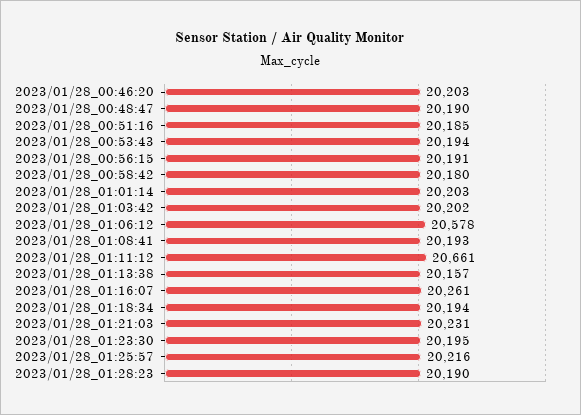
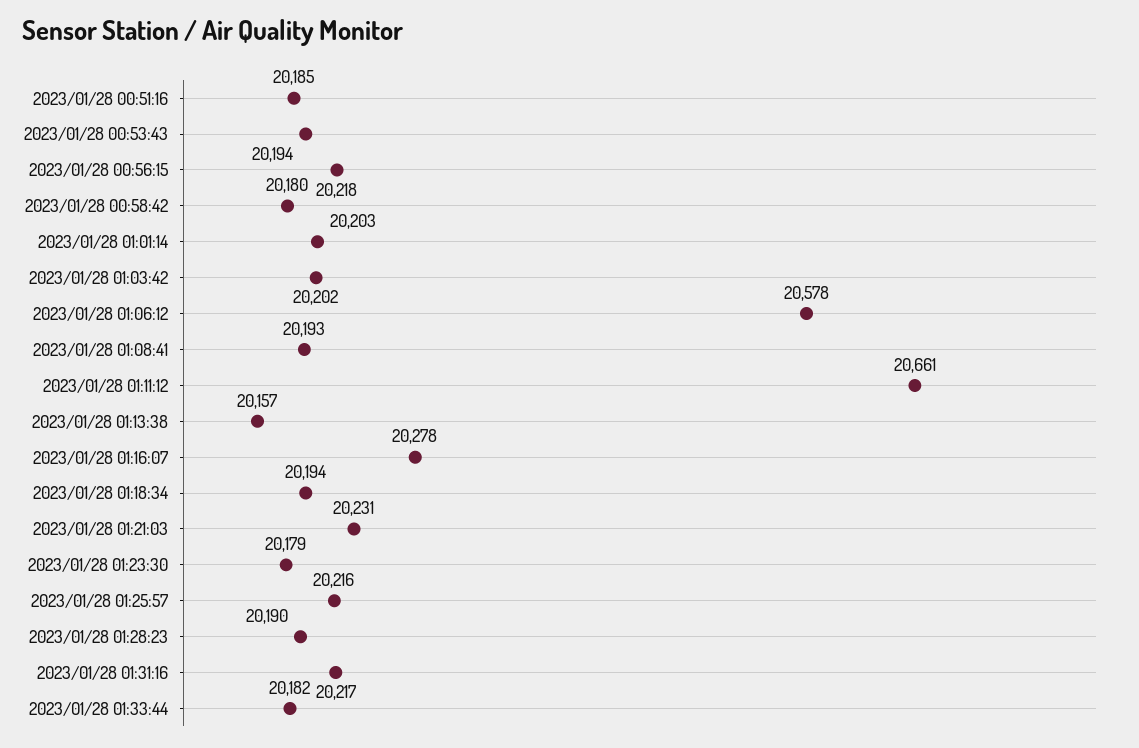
2023/01/28_00:46:20: 20203 -> none
2023/01/28_00:48:47: 20190 -> none
2023/01/28_00:56:15: 20191 -> 20218
2023/01/28_01:16:07: 20261 -> 20278
2023/01/28_01:23:30: 20195 -> 20179
2023/01/28 01:31:16: none -> 20217
2023/01/28 01:33:44: none -> 20182

